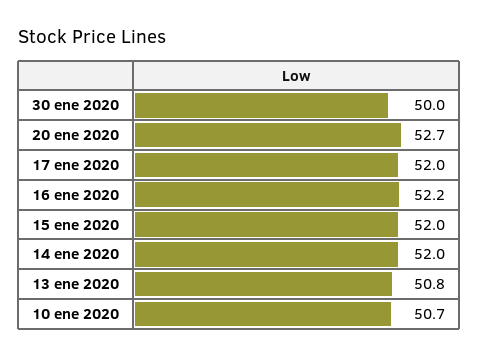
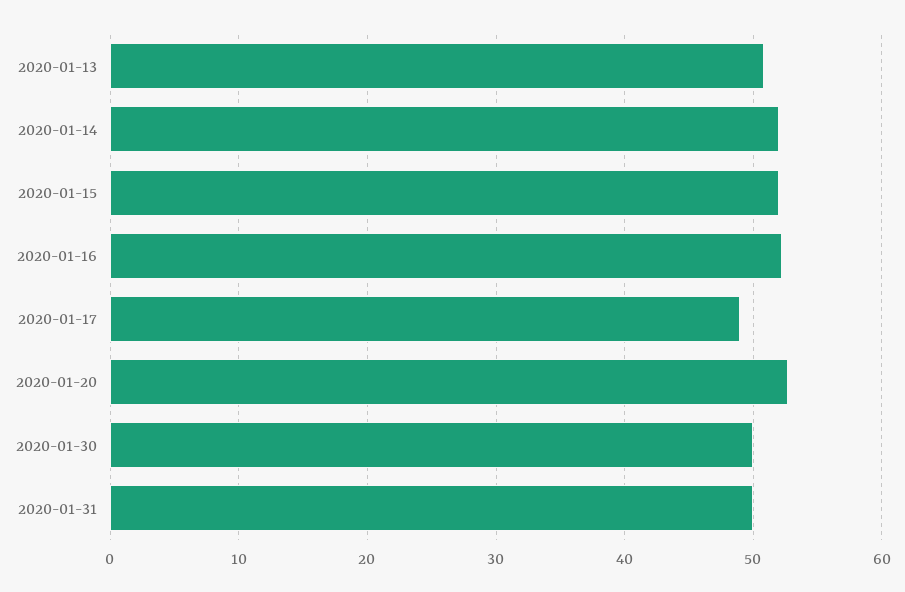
17 ene 2020: 52 -> 49
10 ene 2020: 50.7 -> none
2020-01-31: none -> 50

